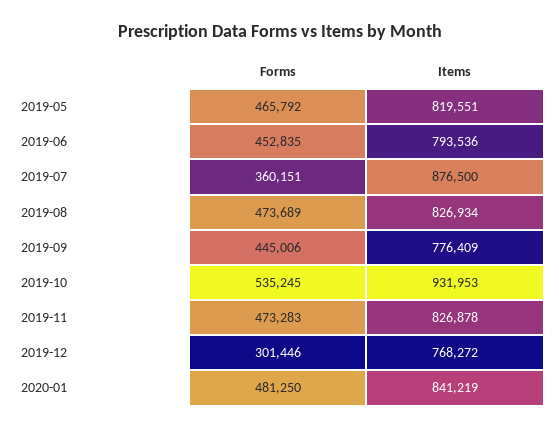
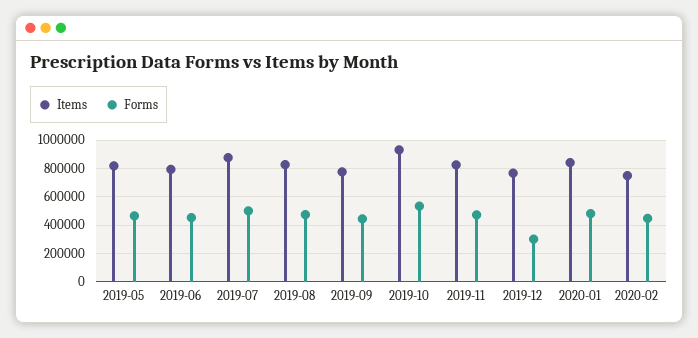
Forms, 2019-07: 360151 -> 500000
Items, 2020-02: none -> 750000
Forms, 2020-02: none -> 450000

